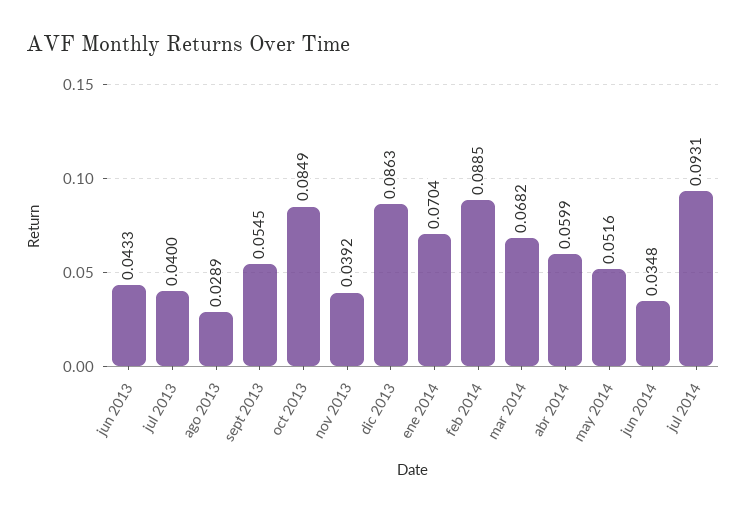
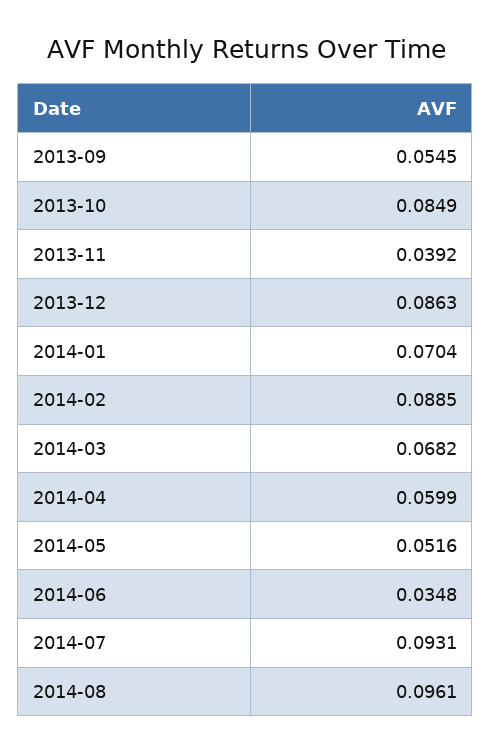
jun 2013: 0.0433 -> none
jul 2013: 0.04 -> none
ago 2013: 0.0289 -> none
2014-08: none -> 0.0961

